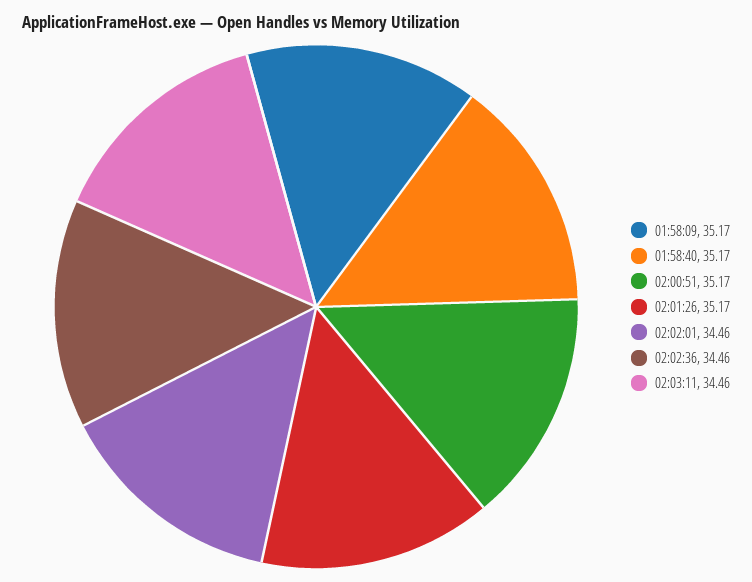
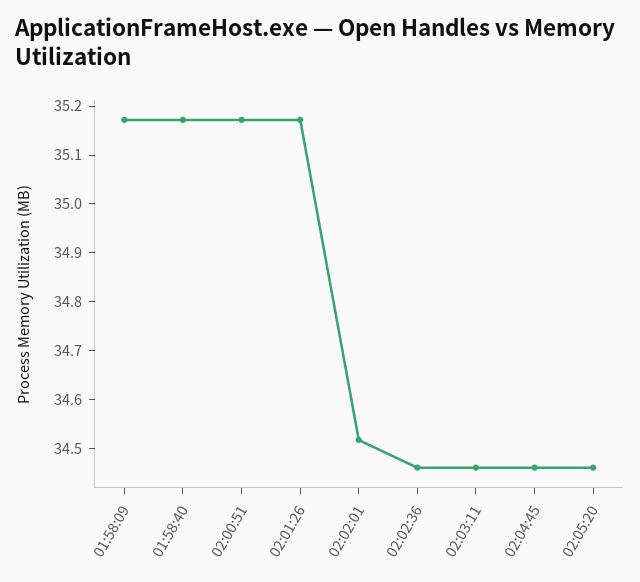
02:02:01: 34.46 -> 34.52
02:04:45: none -> 34.46
02:05:20: none -> 34.46

